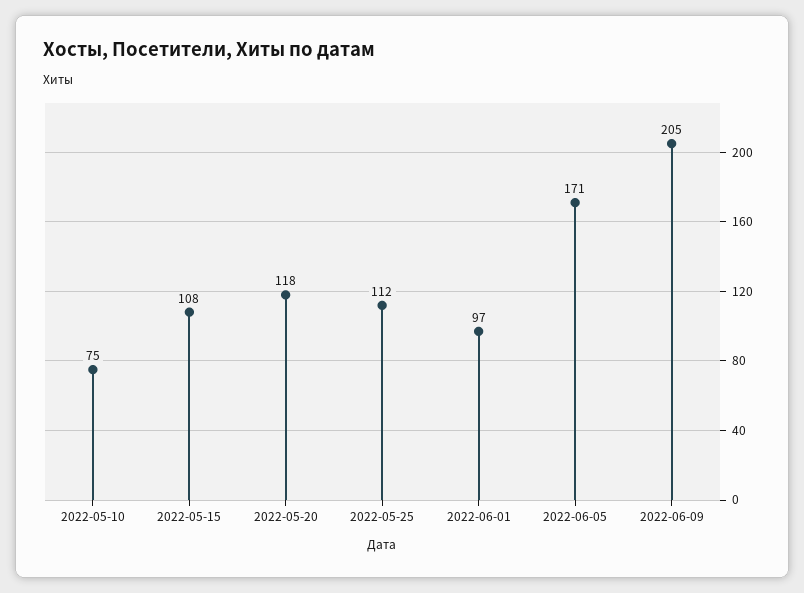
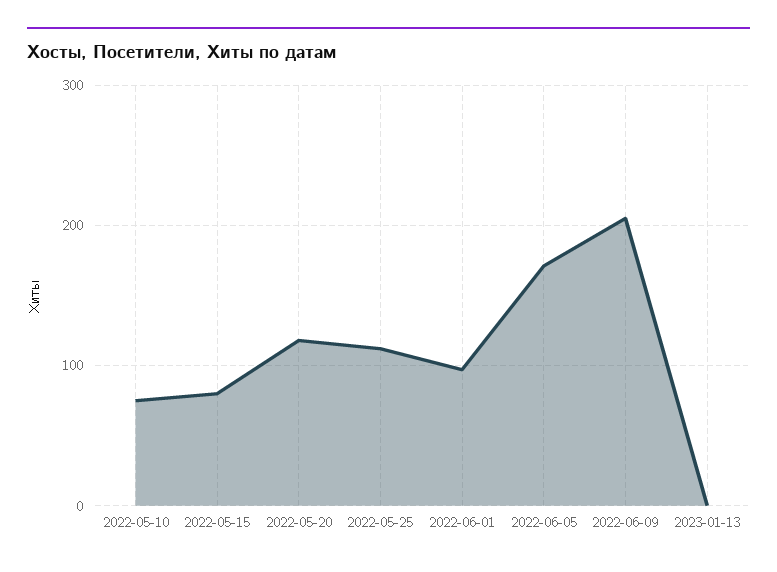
2022-05-15: 108 -> 80
2023-01-13: none -> 0

